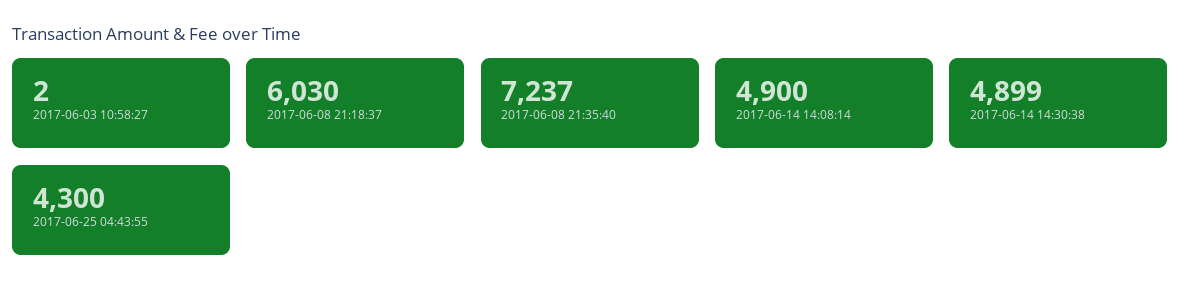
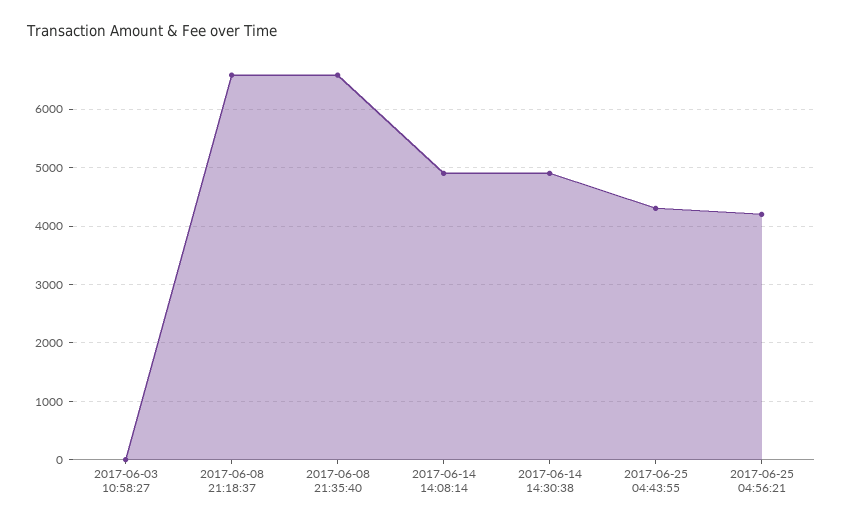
2017-06-08 21:18:37: 6030 -> 6600
2017-06-08 21:35:40: 7237 -> 6600
2017-06-25 04:56:21: none -> 4200

